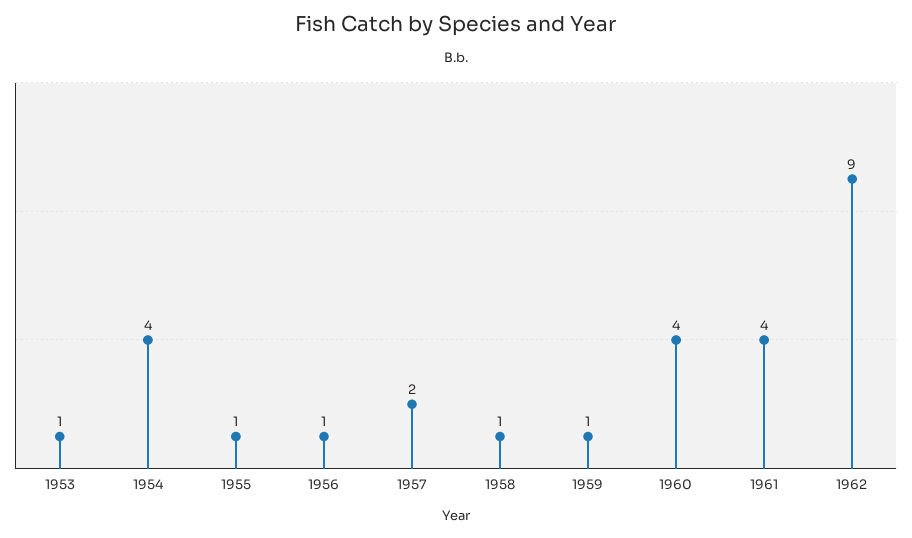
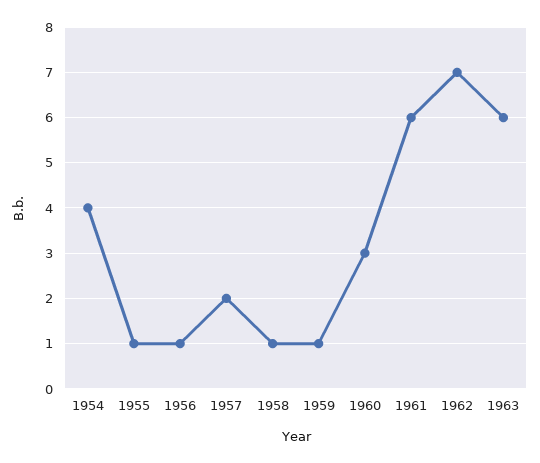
1953: 1 -> none
1960: 4 -> 3
1961: 4 -> 6
1962: 9 -> 7
1963: none -> 6

